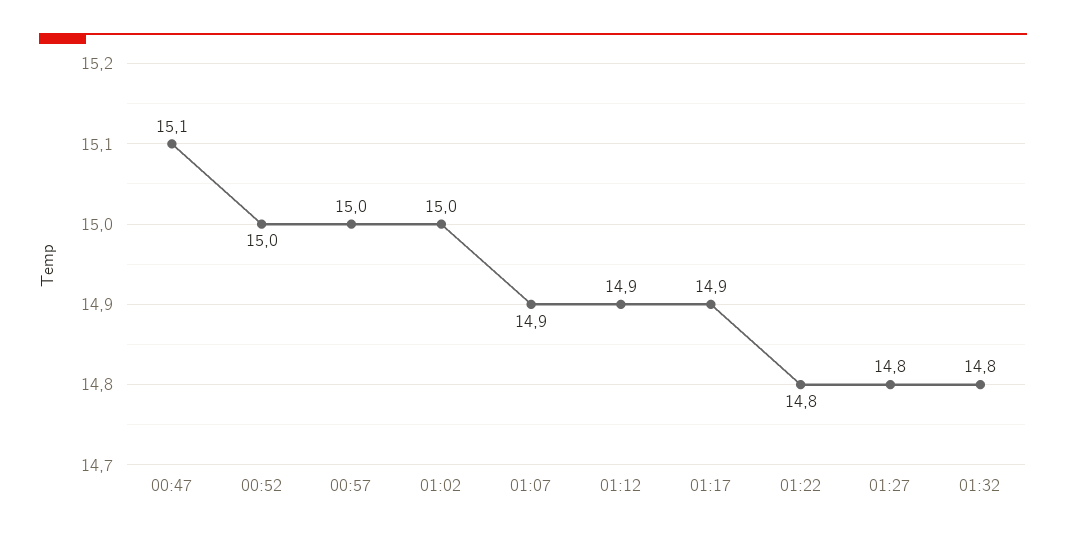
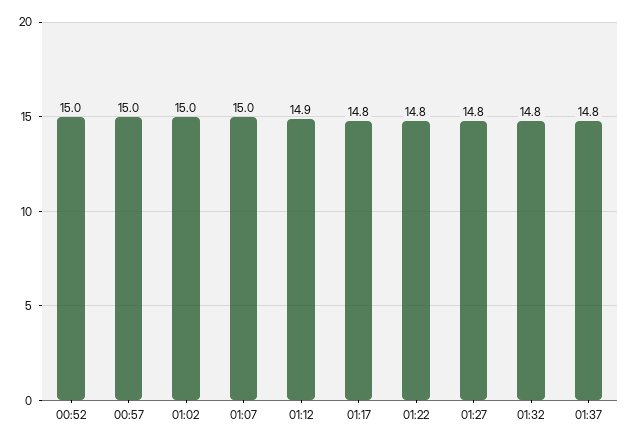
00:47: 15.1 -> none
01:07: 14.9 -> 15
01:17: 14.9 -> 14.8
01:37: none -> 14.8

